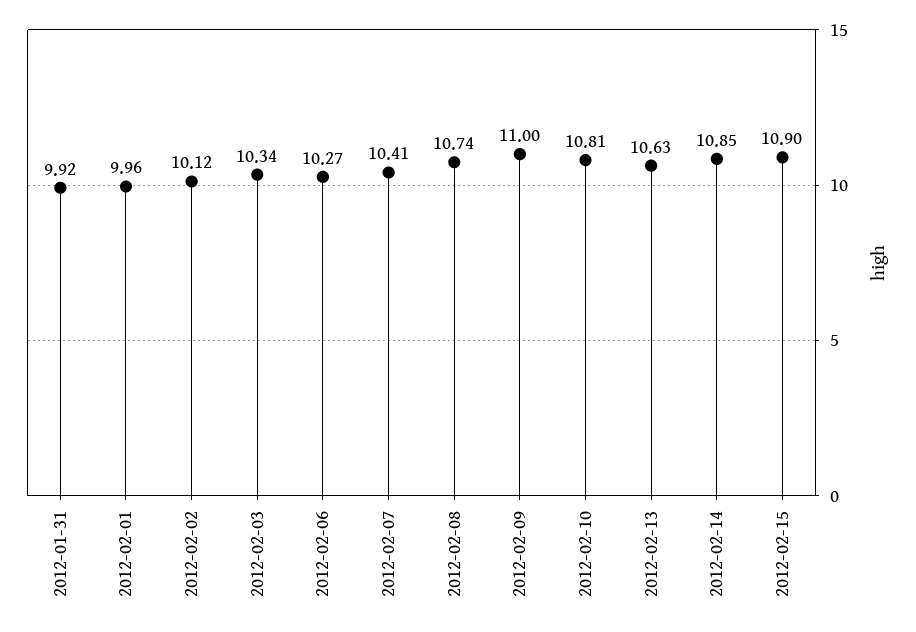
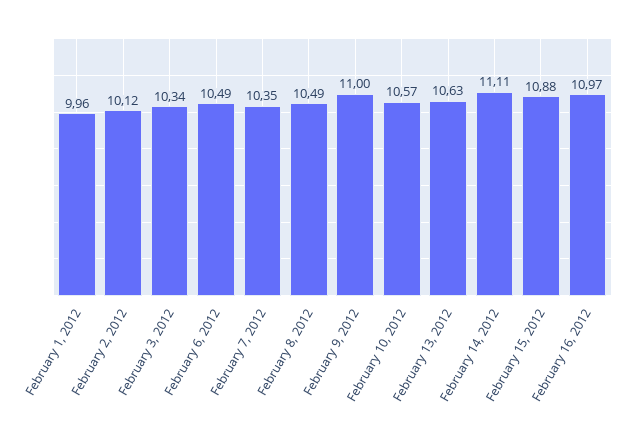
2012-01-31: 9.92 -> none
2012-02-06: 10.27 -> 10.49
2012-02-07: 10.41 -> 10.35
2012-02-08: 10.74 -> 10.49
2012-02-10: 10.81 -> 10.57
2012-02-14: 10.85 -> 11.11
2012-02-15: 10.9 -> 10.88
February 16, 2012: none -> 10.97

